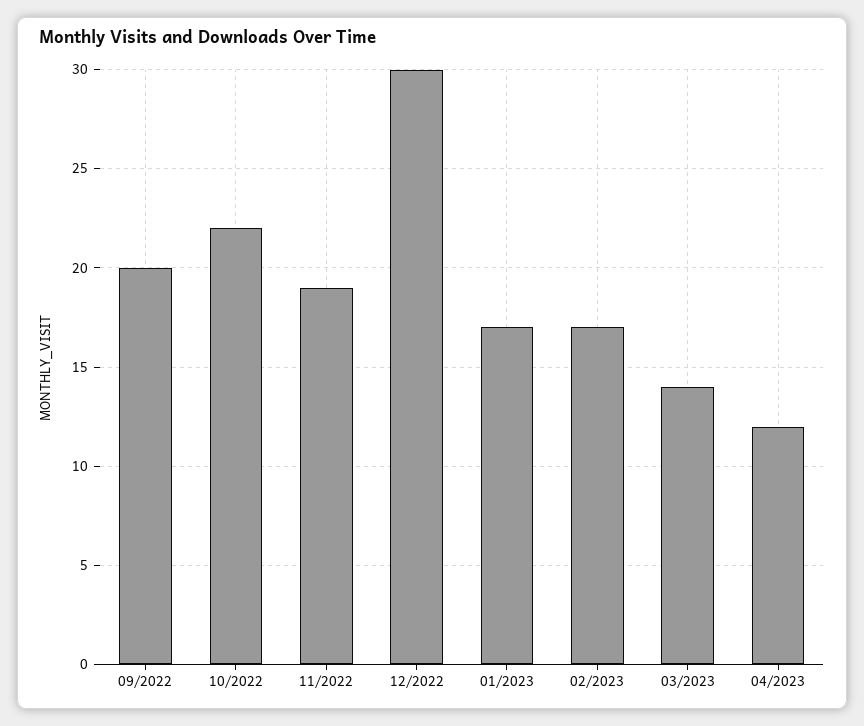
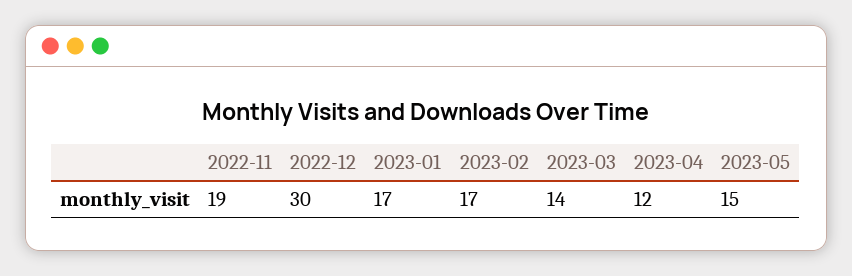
09/2022: 20 -> none
10/2022: 22 -> none
2023-05: none -> 15

